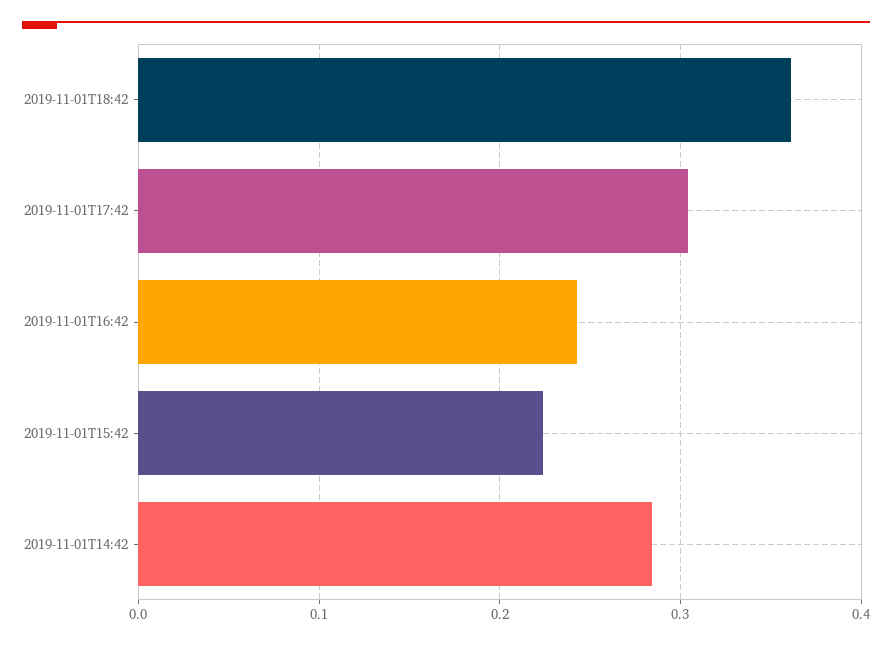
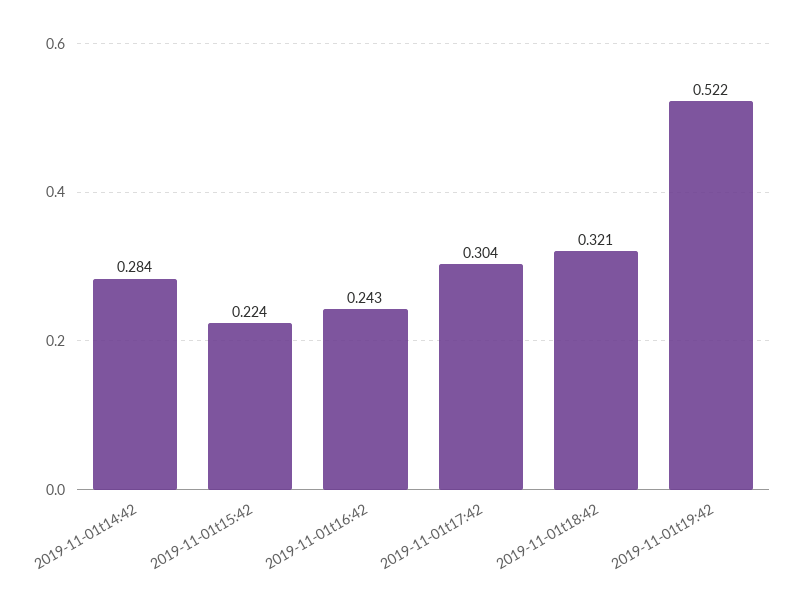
2019-11-01T18:42: 0.36 -> 0.321
2019-11-01t19:42: none -> 0.522

